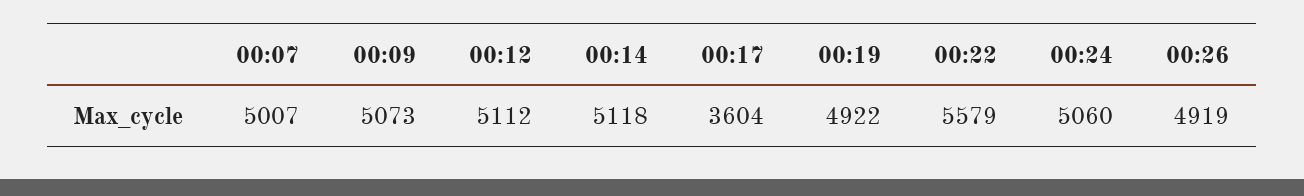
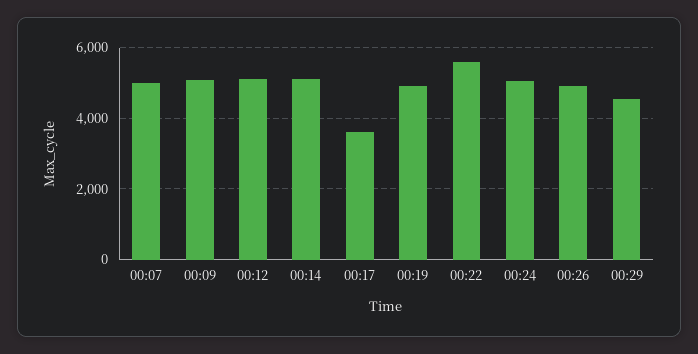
00:29: none -> 4600

